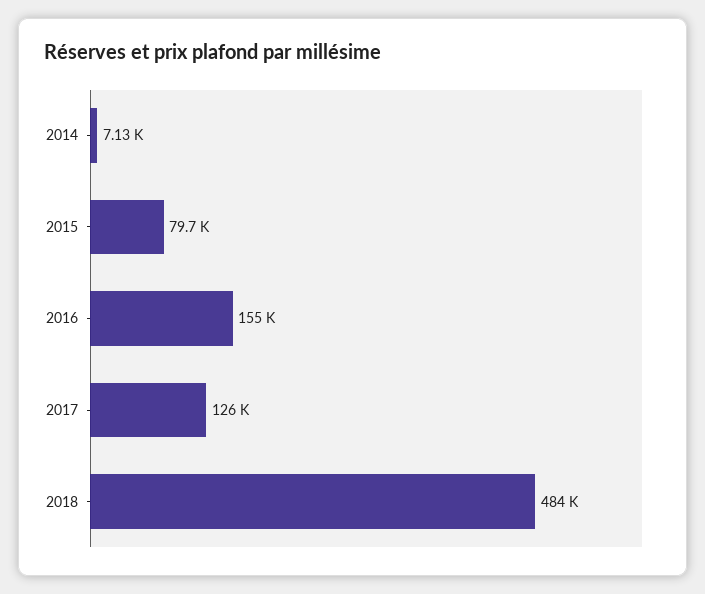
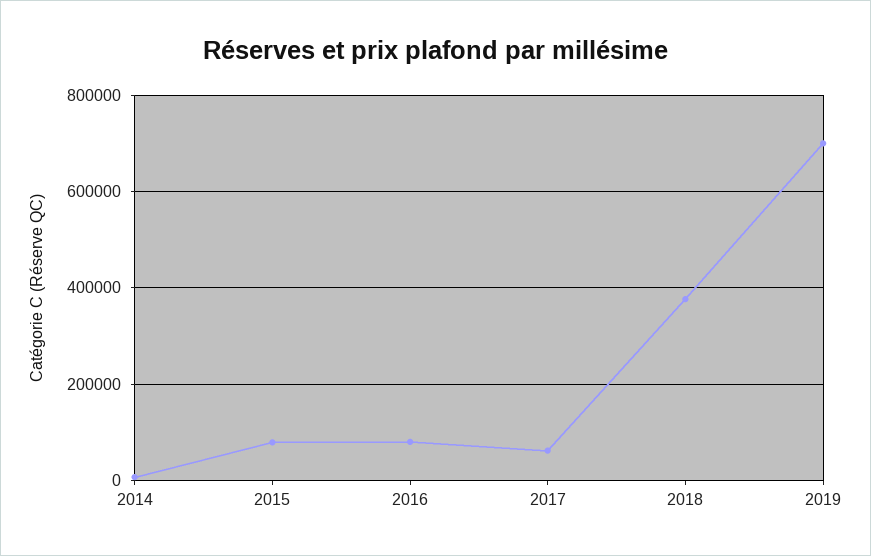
2016: 155000 -> 80000
2017: 126000 -> 60000
2018: 484000 -> 380000
2019: none -> 700000

